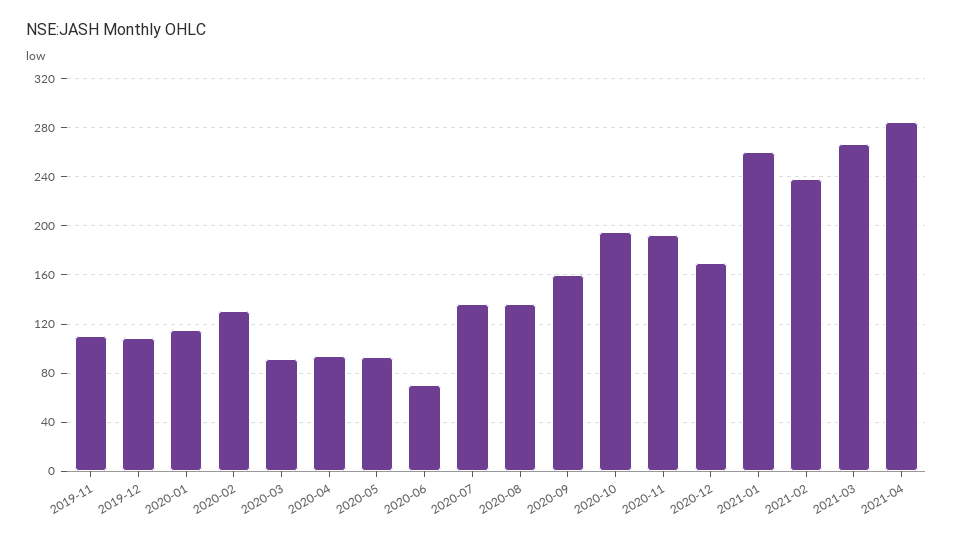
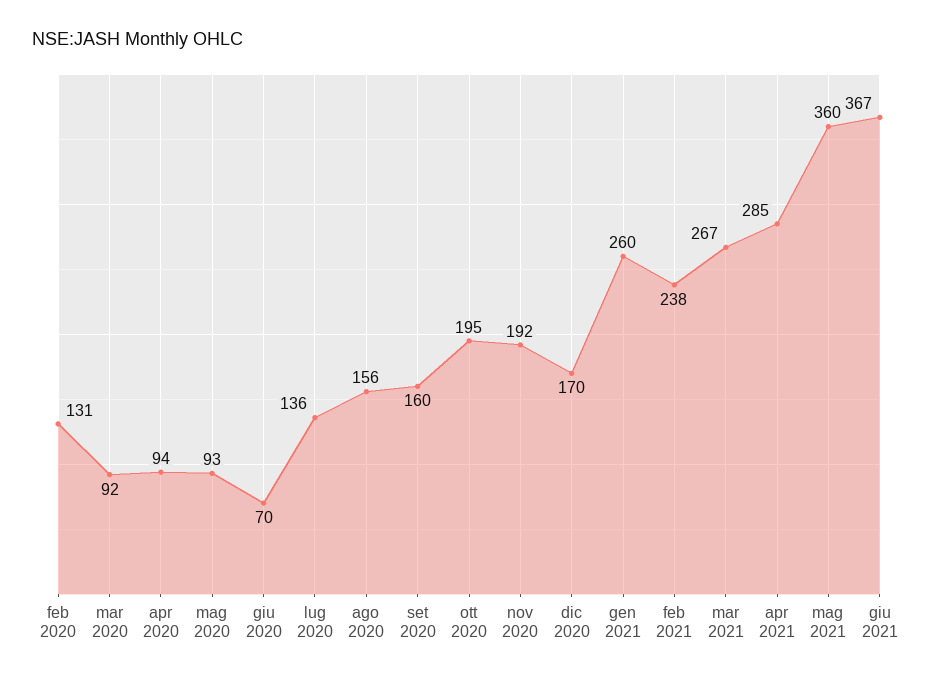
2019-11: 110 -> none
2019-12: 110 -> none
2020-01: 115 -> none
2020-08: 135 -> 156
mag 2021: none -> 360
giu 2021: none -> 367

